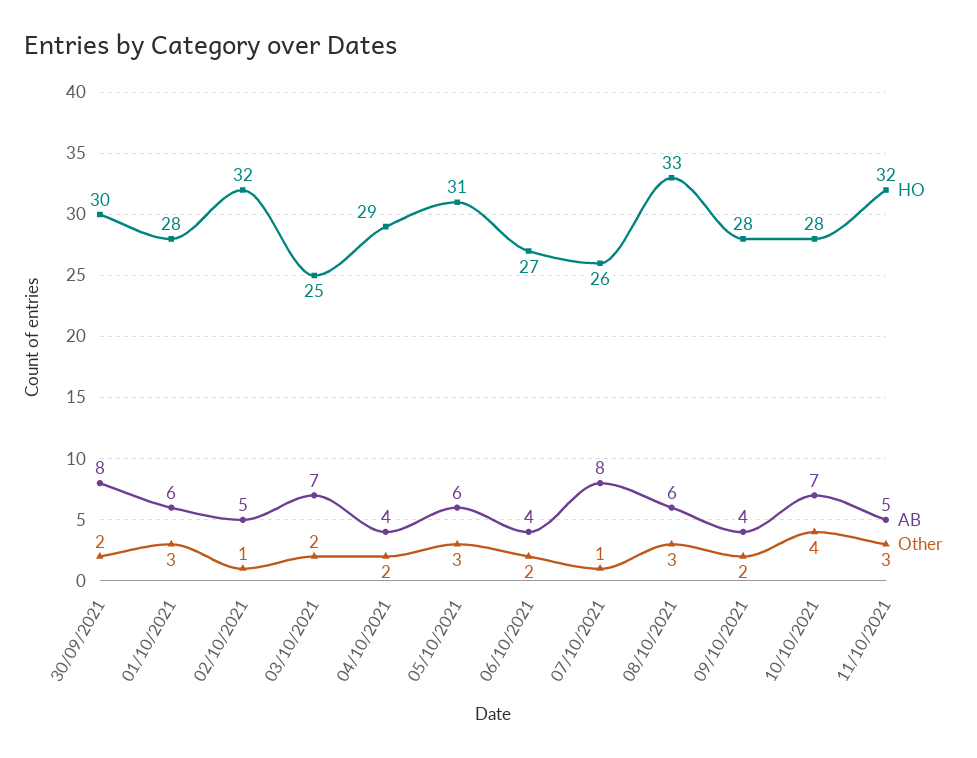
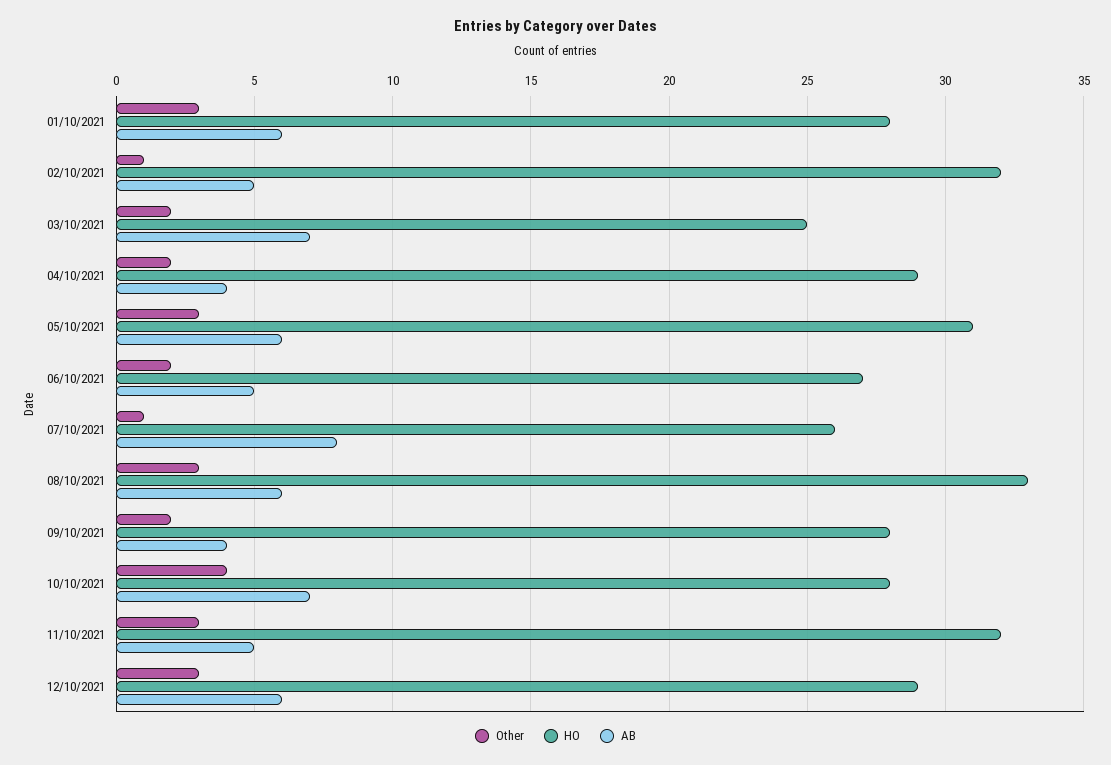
HO, 30/09/2021: 30 -> none
AB, 30/09/2021: 8 -> none
Other, 30/09/2021: 2 -> none
AB, 06/10/2021: 4 -> 5
Other, 12/10/2021: none -> 3
HO, 12/10/2021: none -> 29
AB, 12/10/2021: none -> 6

